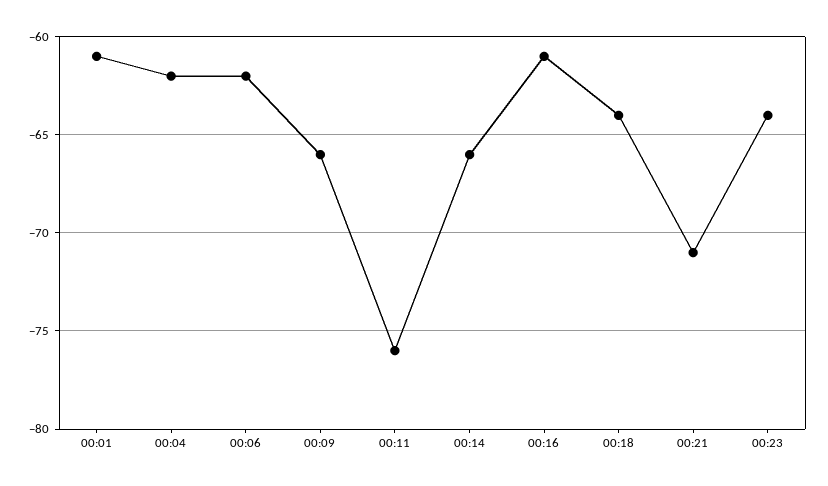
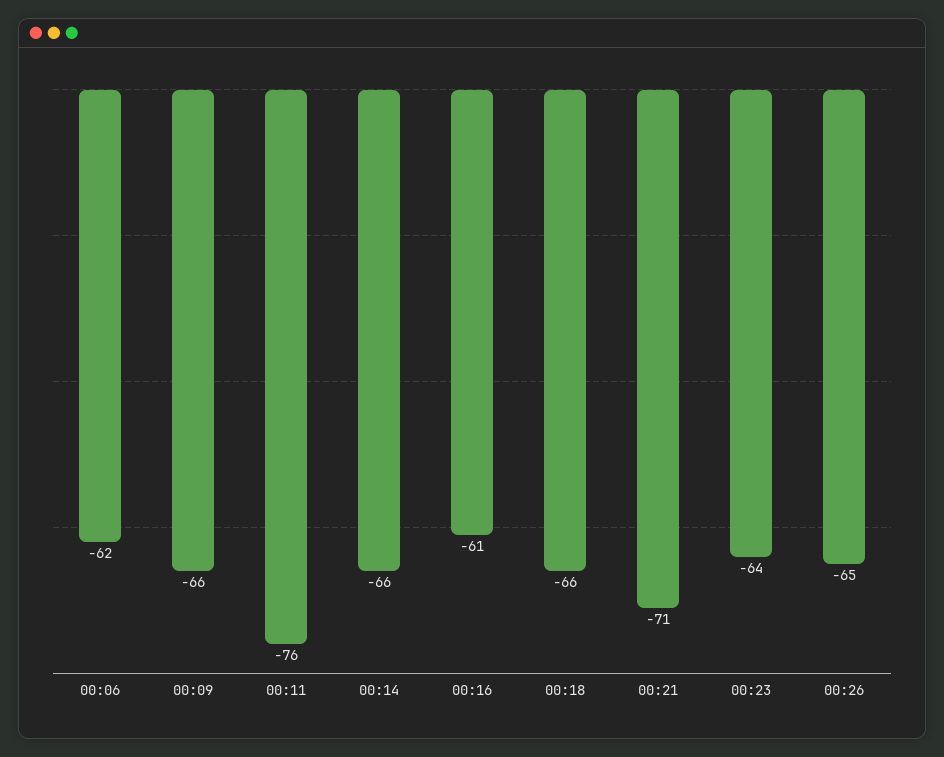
00:01: -61 -> none
00:04: -62 -> none
00:18: -64 -> -66
00:26: none -> -65

